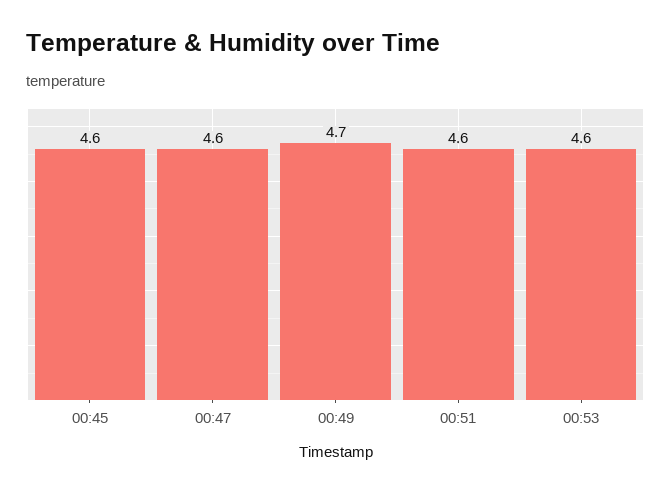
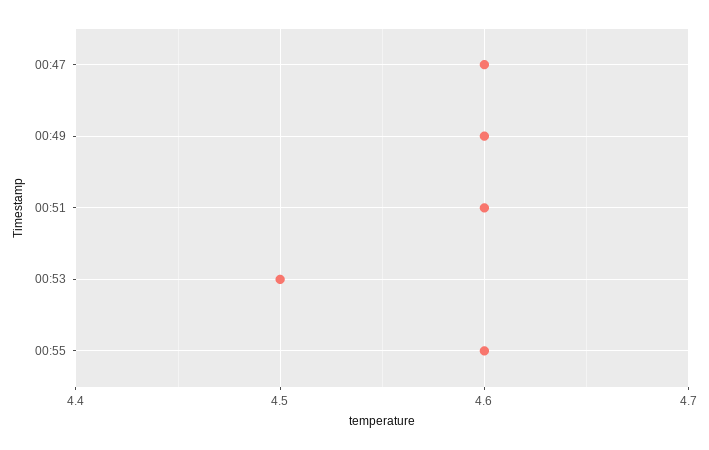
00:45: 4.6 -> none
00:49: 4.7 -> 4.6
00:53: 4.6 -> 4.5
00:55: none -> 4.6

